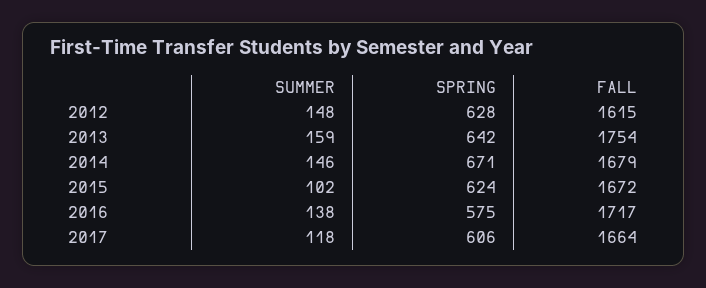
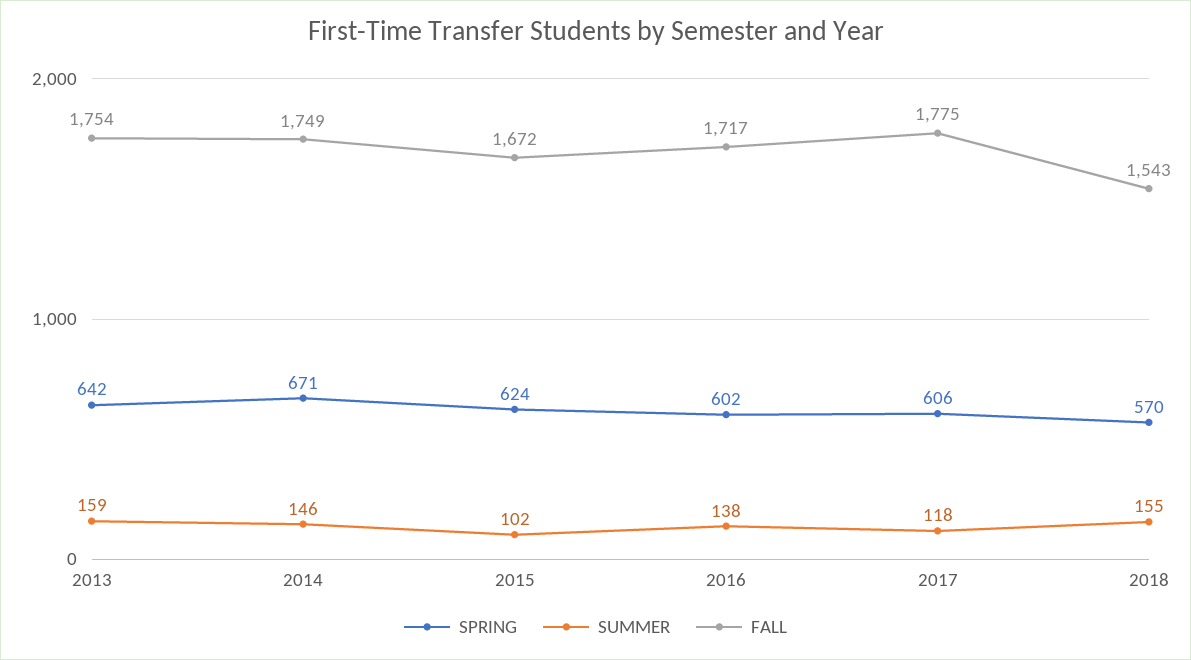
SUMMER, 2012: 148 -> none
SPRING, 2012: 628 -> none
FALL, 2012: 1615 -> none
FALL, 2014: 1679 -> 1749
SPRING, 2016: 575 -> 602
FALL, 2017: 1664 -> 1775
SPRING, 2018: none -> 570
SUMMER, 2018: none -> 155
FALL, 2018: none -> 1543

